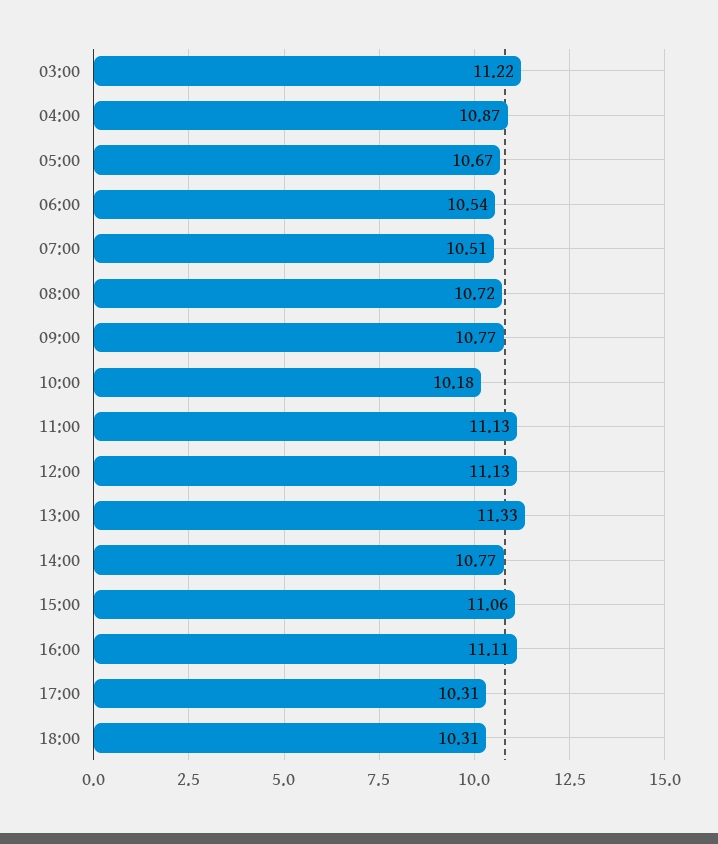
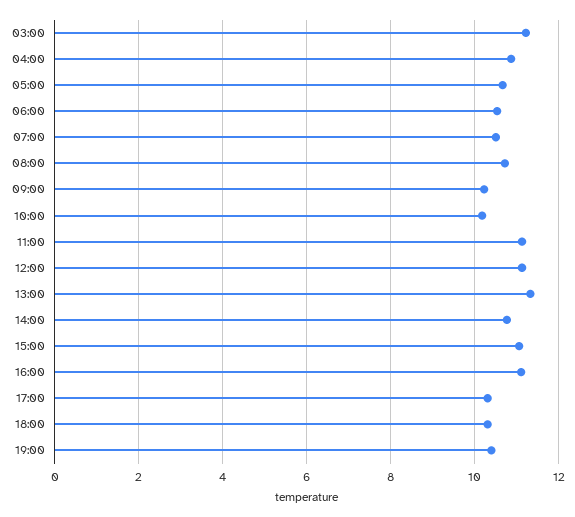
09:00: 10.77 -> 10.2
19:00: none -> 10.4

